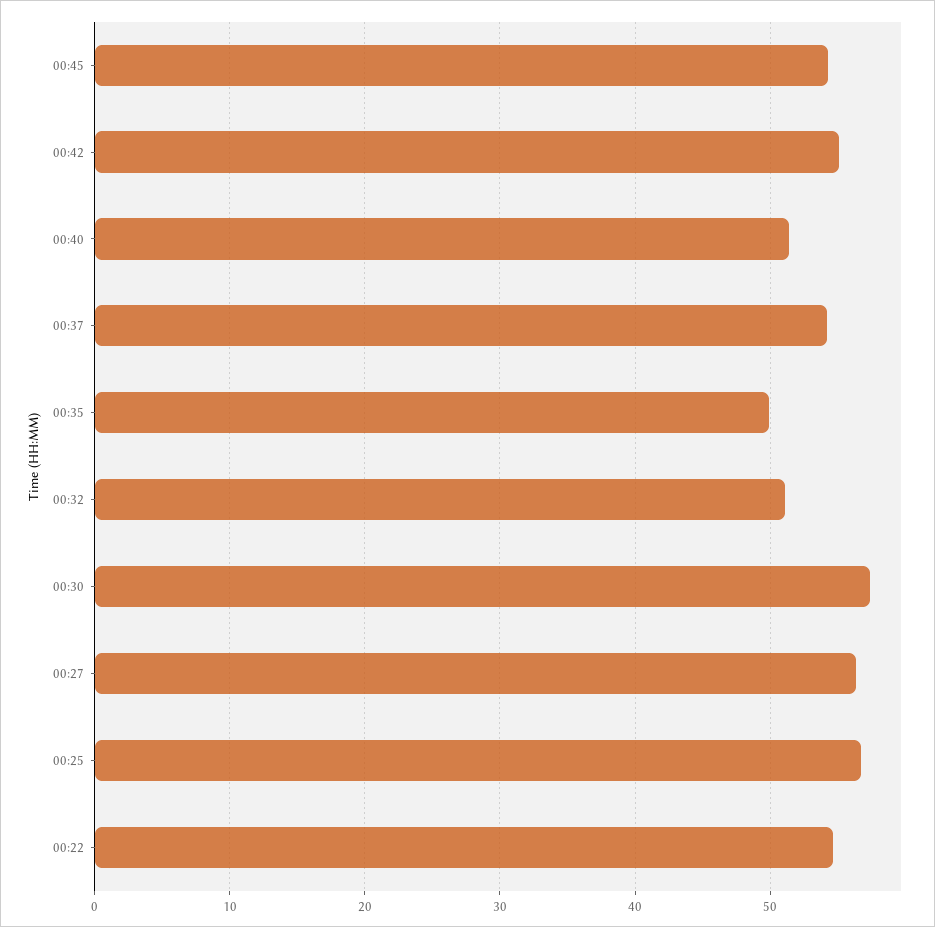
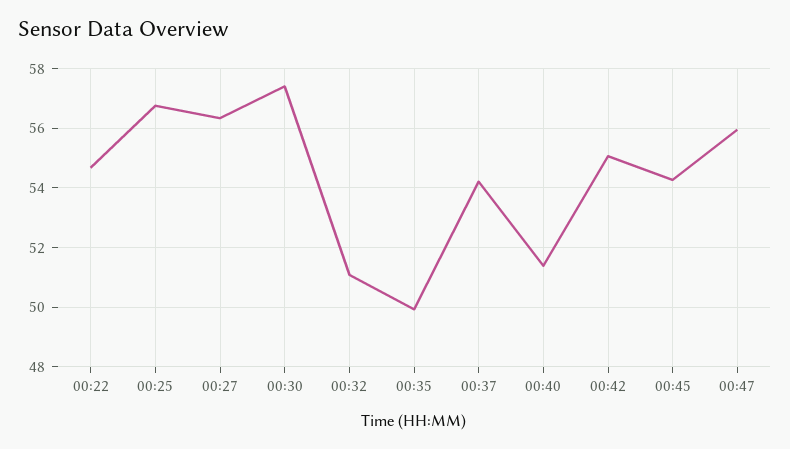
00:47: none -> 56

